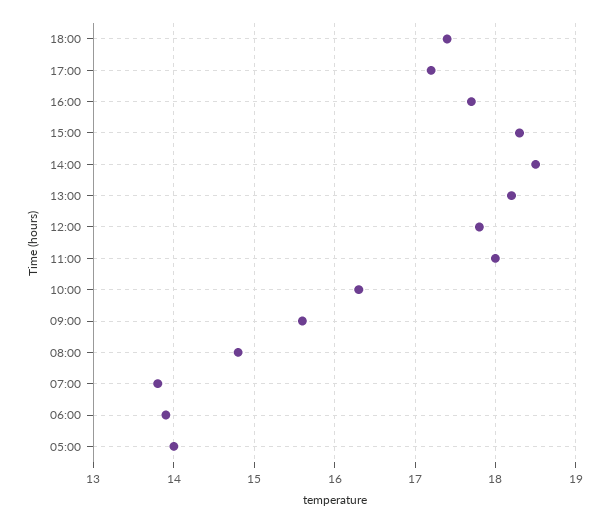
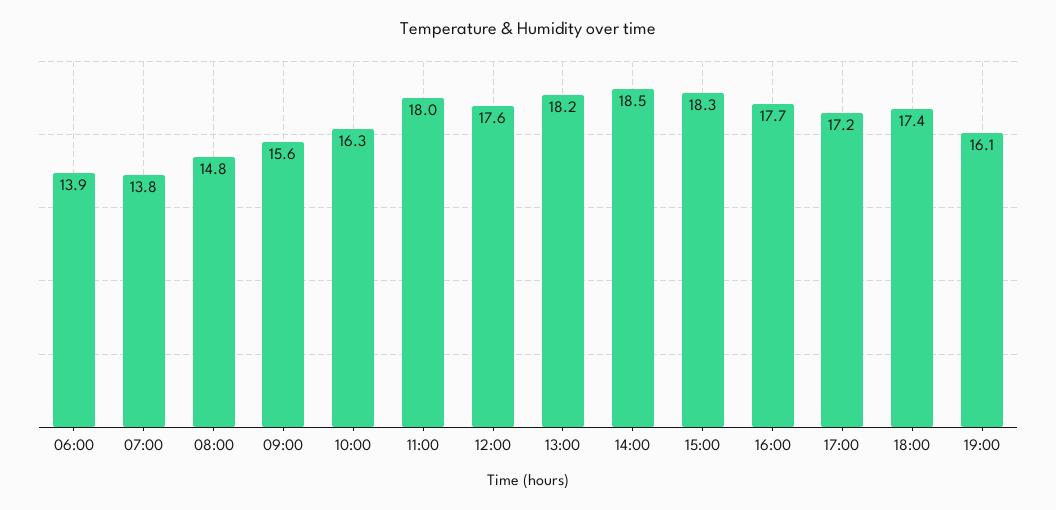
12:00: 17.8 -> 17.6
05:00: 14 -> none
19:00: none -> 16.1

